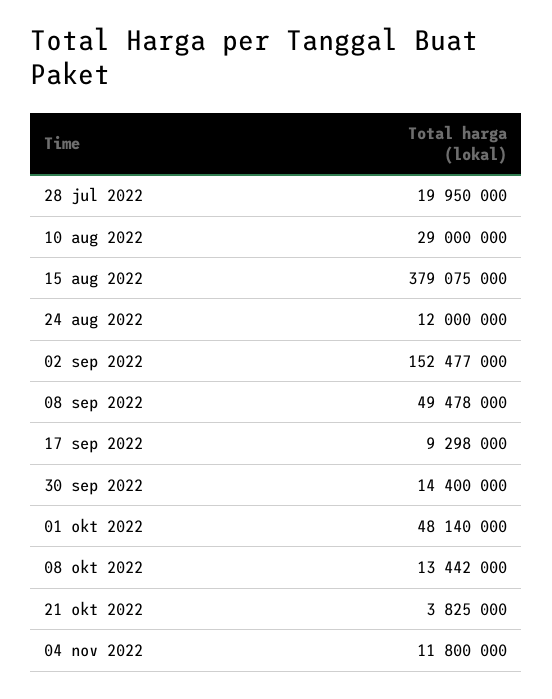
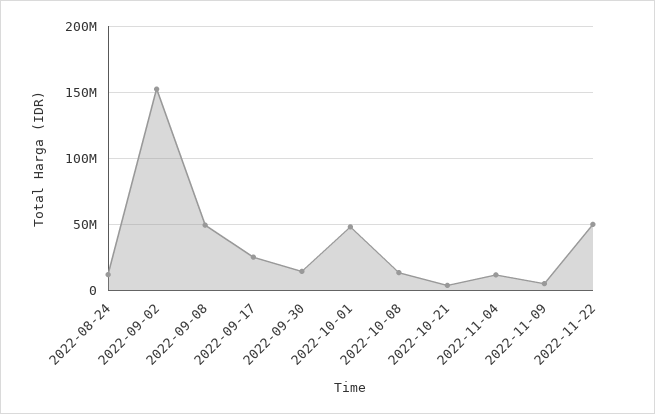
28 jul 2022: 19950000 -> none
10 aug 2022: 29000000 -> none
15 aug 2022: 379075000 -> none
17 sep 2022: 9298000 -> 25000000
2022-11-09: none -> 5000000
2022-11-22: none -> 50000000

